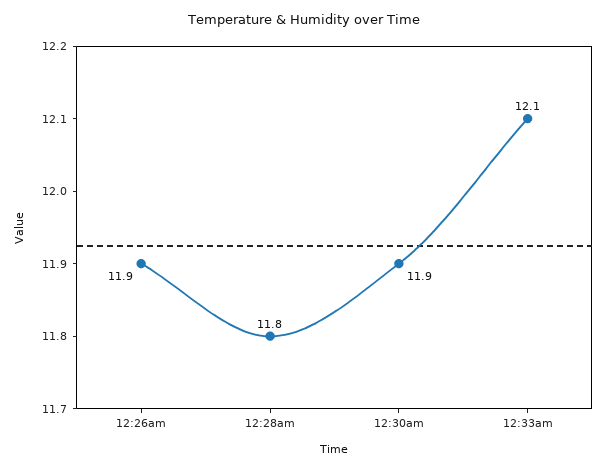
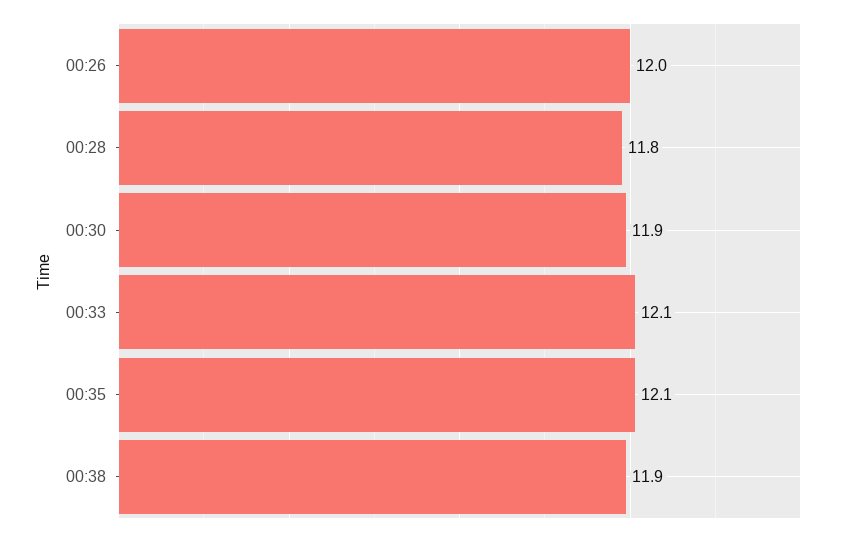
12:26am: 11.9 -> 12
00:35: none -> 12.1
00:38: none -> 11.9

